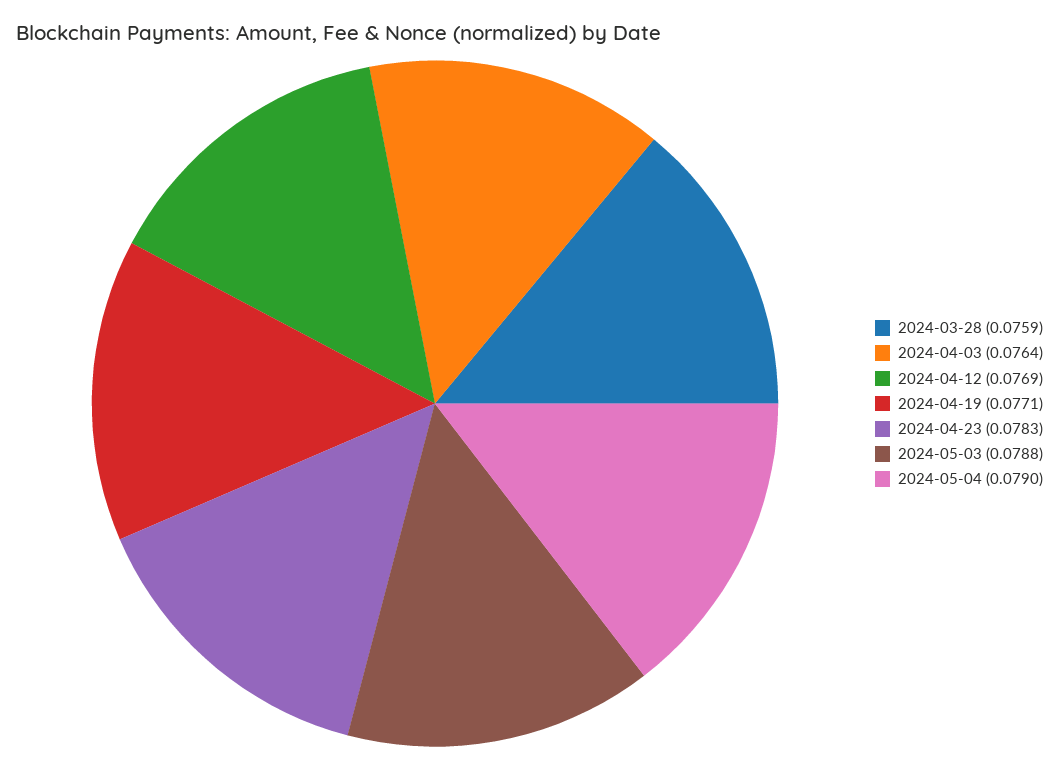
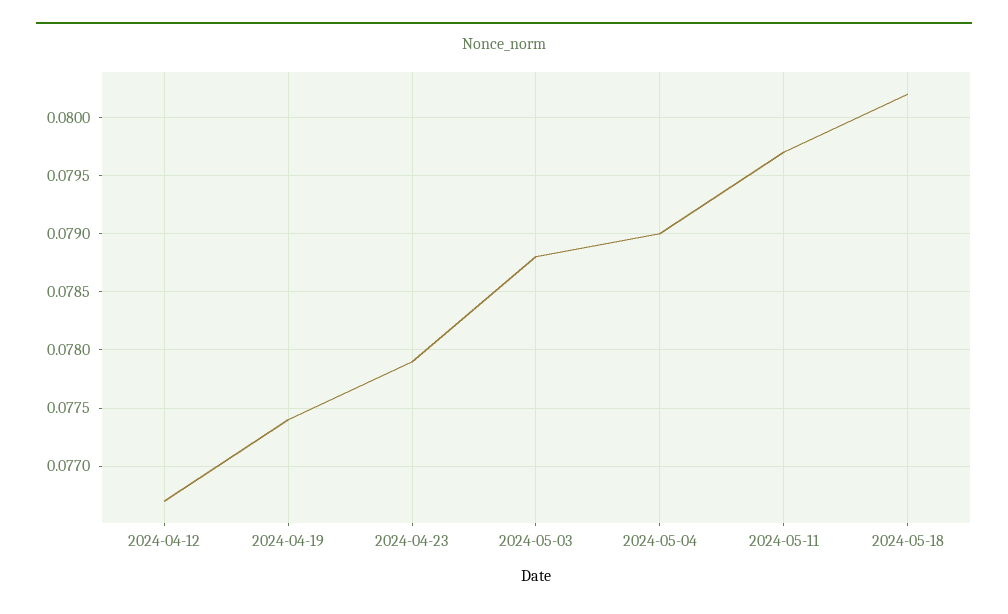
2024-03-28: 0.0759 -> none
2024-04-03: 0.0764 -> none
2024-04-12: 0.0769 -> 0.0767
2024-04-19: 0.0771 -> 0.0774
2024-04-23: 0.0783 -> 0.0779
2024-05-11: none -> 0.0797
2024-05-18: none -> 0.0802

